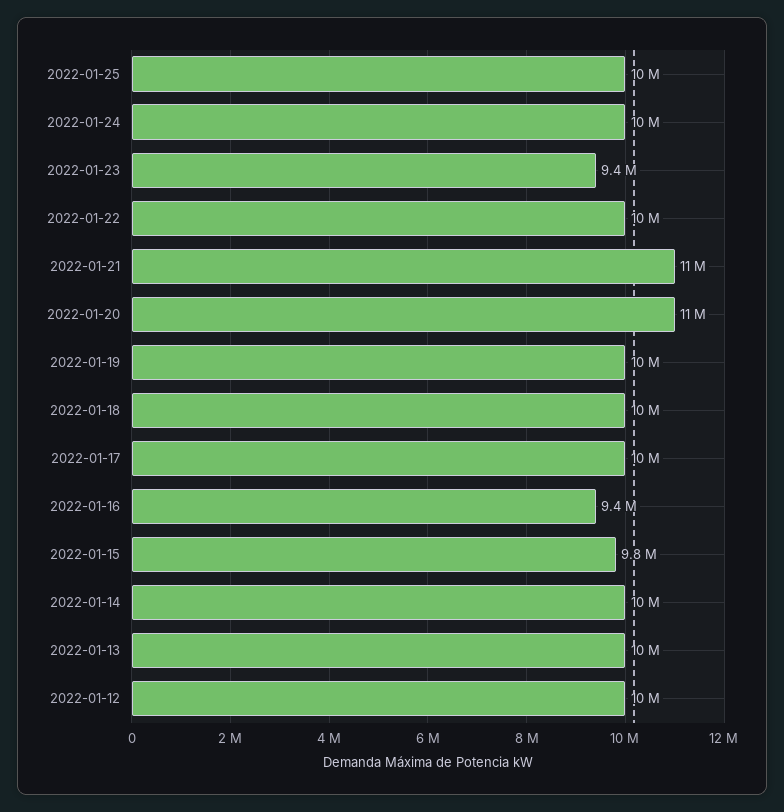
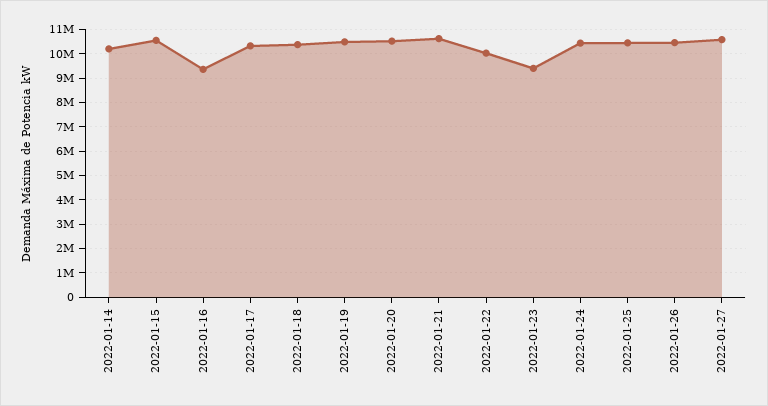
2022-01-15: 9800000 -> 10500000
2022-01-13: 10000000 -> none
2022-01-12: 10000000 -> none
2022-01-26: none -> 10500000
2022-01-27: none -> 10500000

